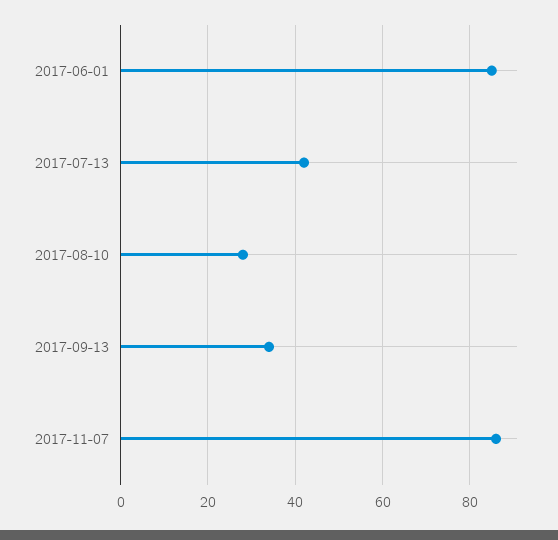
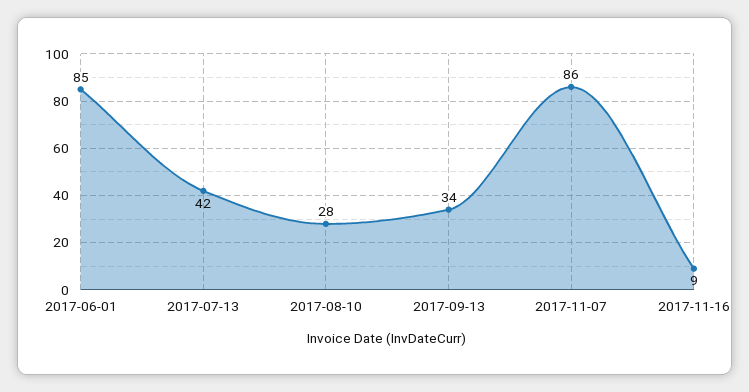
2017-11-16: none -> 9

